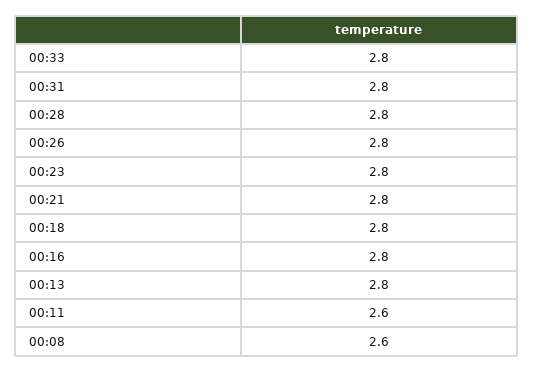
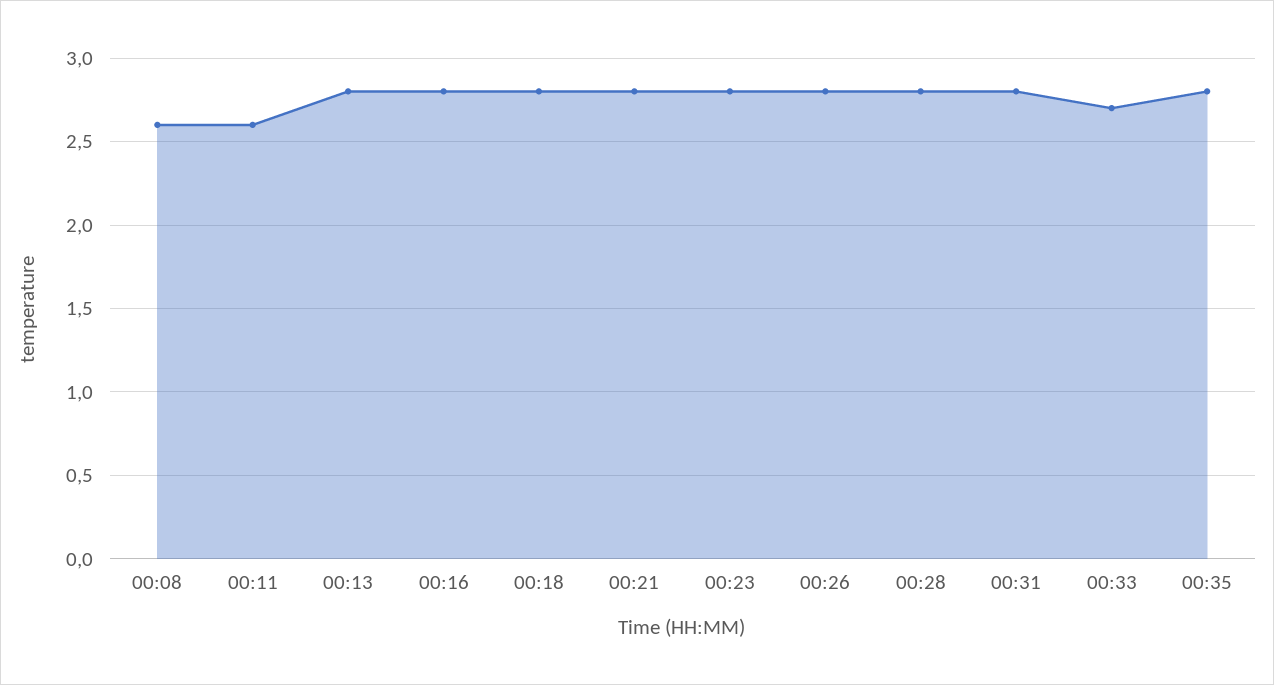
00:33: 2.8 -> 2.7
00:35: none -> 2.8

